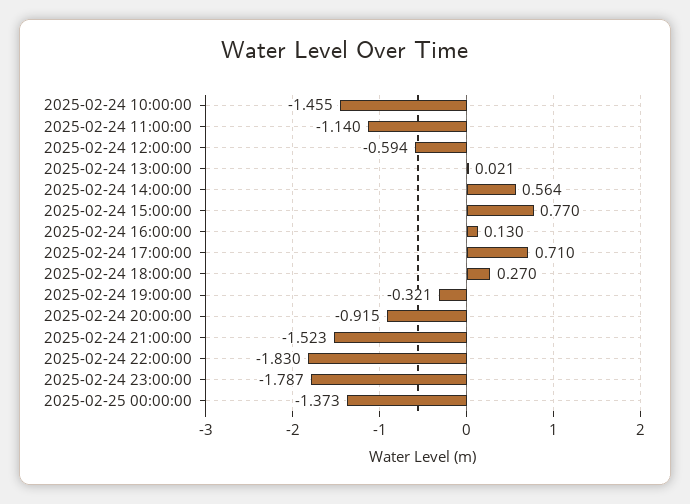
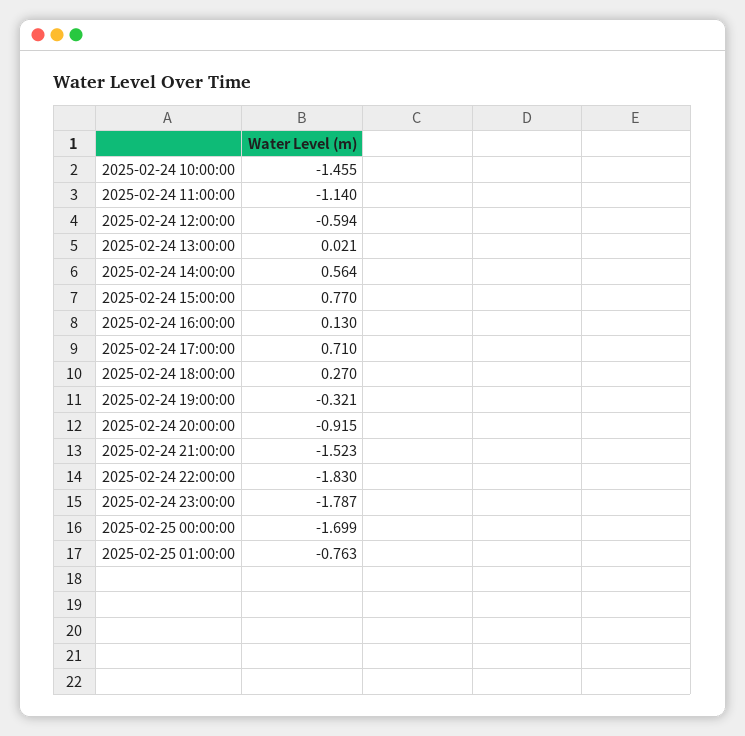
2025-02-25 00:00:00: -1.373 -> -1.699
2025-02-25 01:00:00: none -> -0.763

